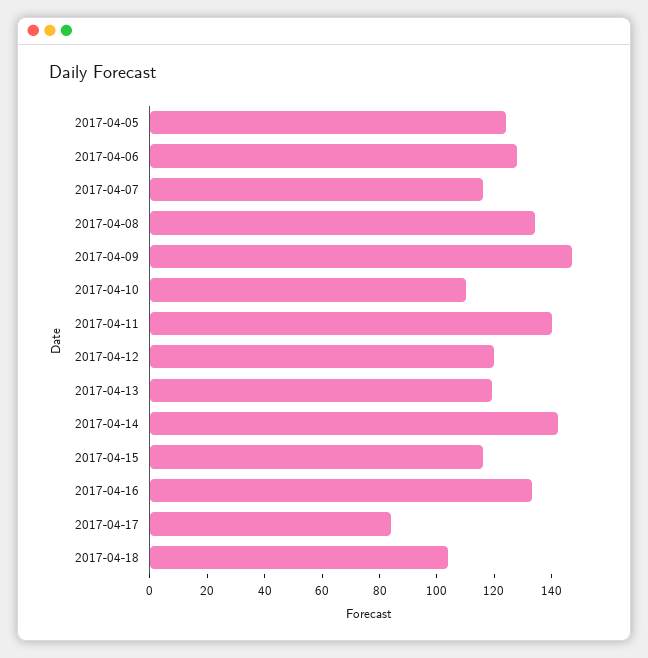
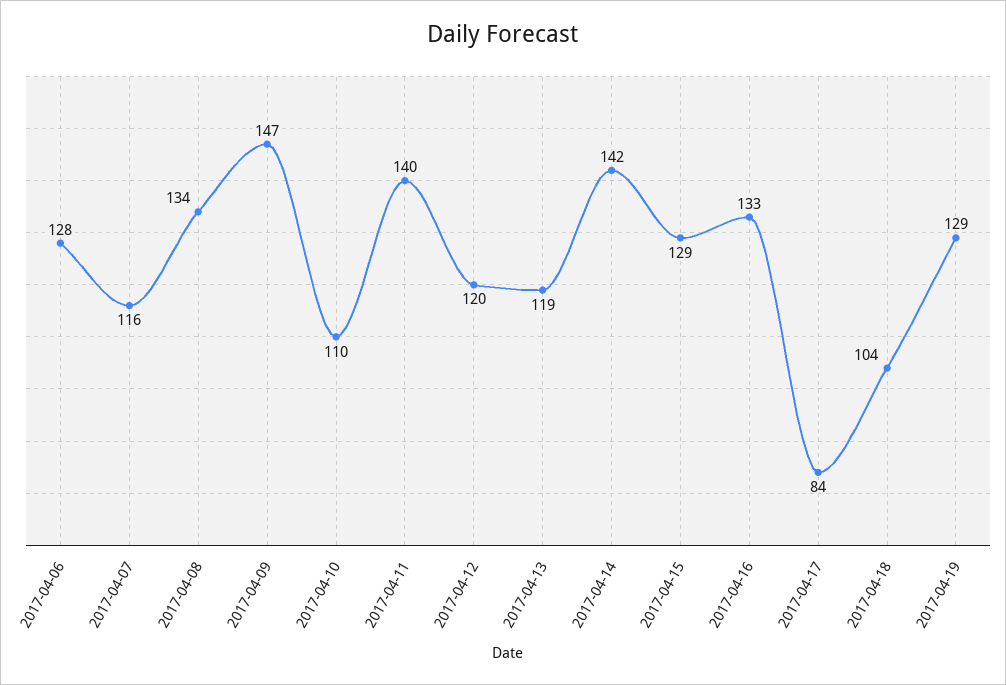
2017-04-05: 125 -> none
2017-04-15: 115 -> 129
2017-04-19: none -> 129

